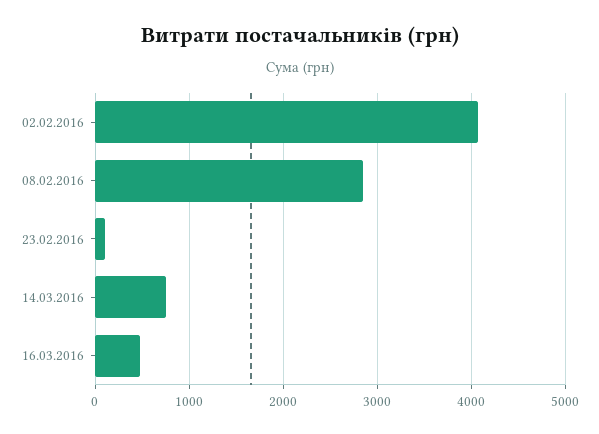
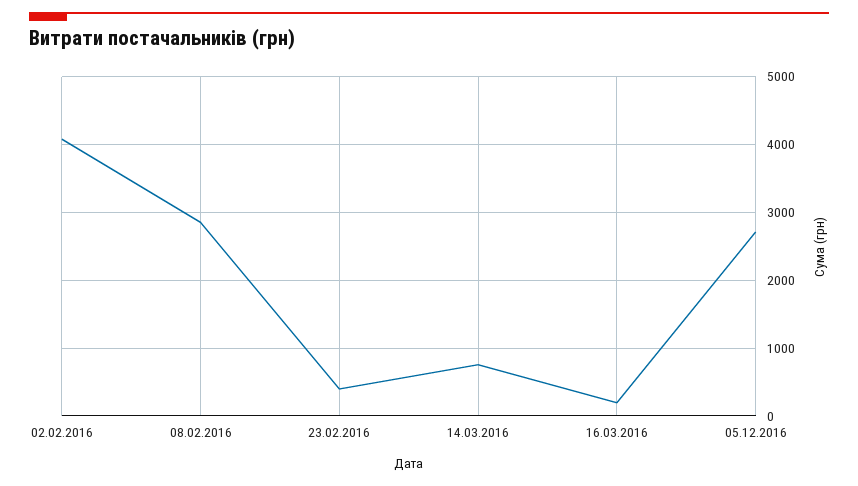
23.02.2016: 100 -> 400
16.03.2016: 500 -> 200
05.12.2016: none -> 2700

